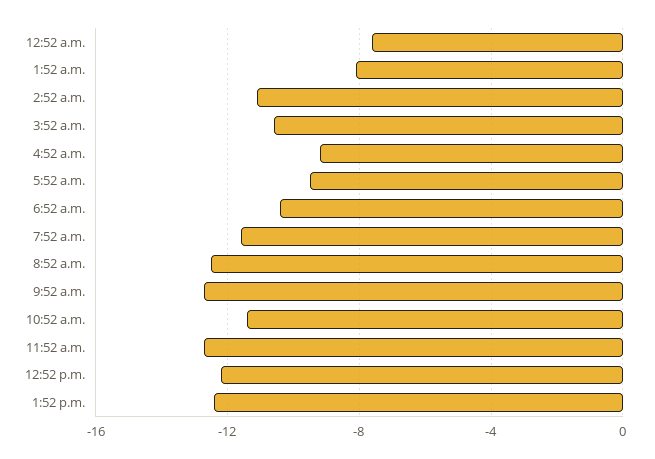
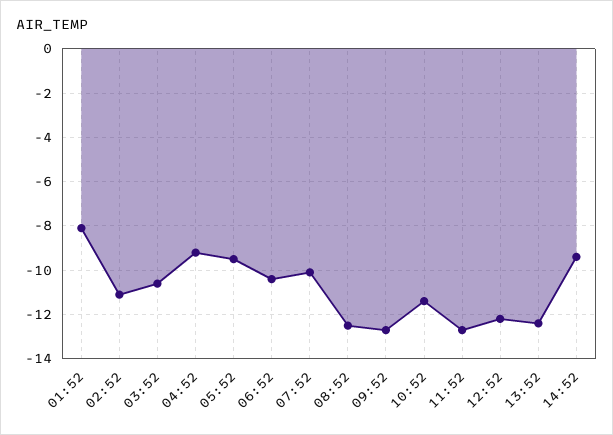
12:52 a.m.: -7.5 -> none
7:52 a.m.: -11.5 -> -10
14:52: none -> -9.5

